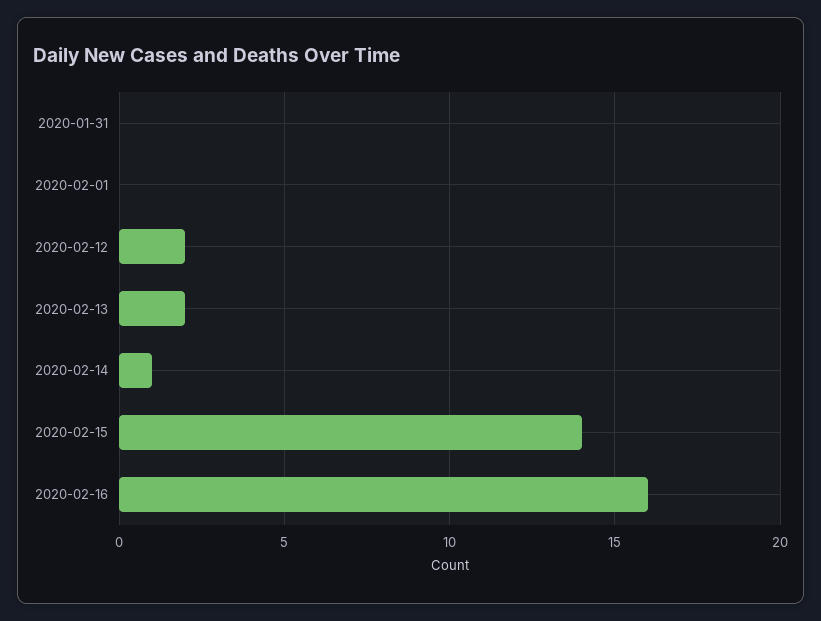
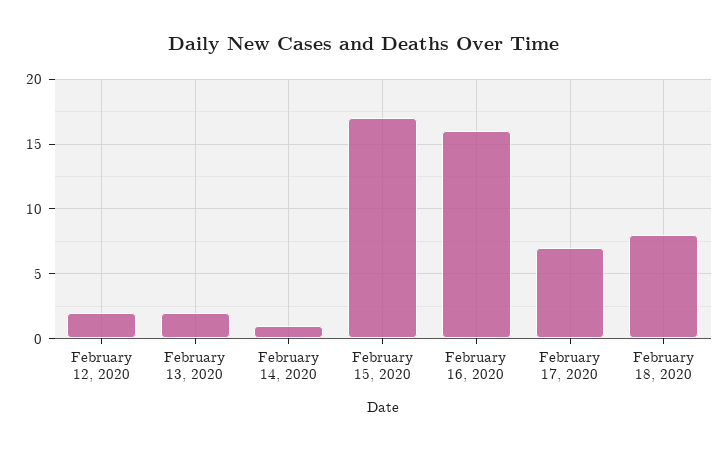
2020-01-31: 0 -> none
2020-02-01: 0 -> none
2020-02-15: 14 -> 17
February 17, 2020: none -> 7
February 18, 2020: none -> 8

